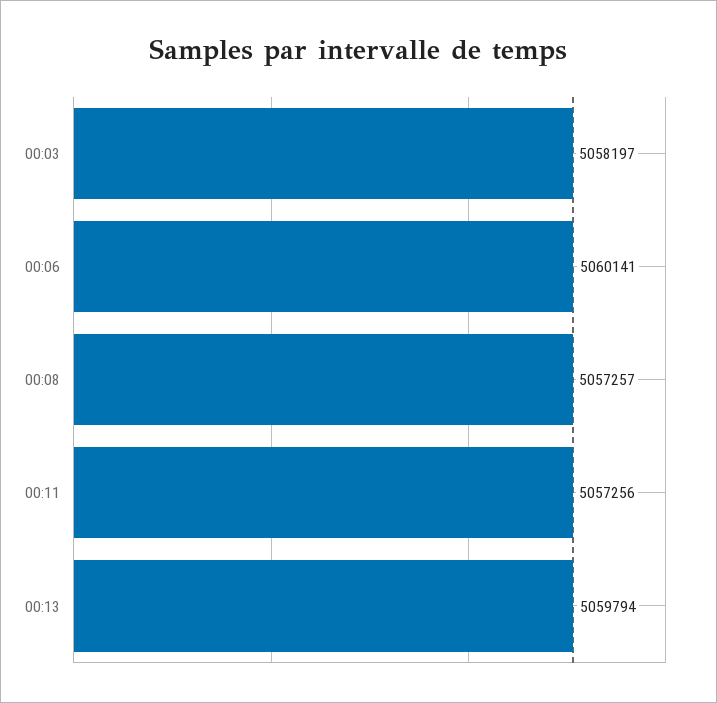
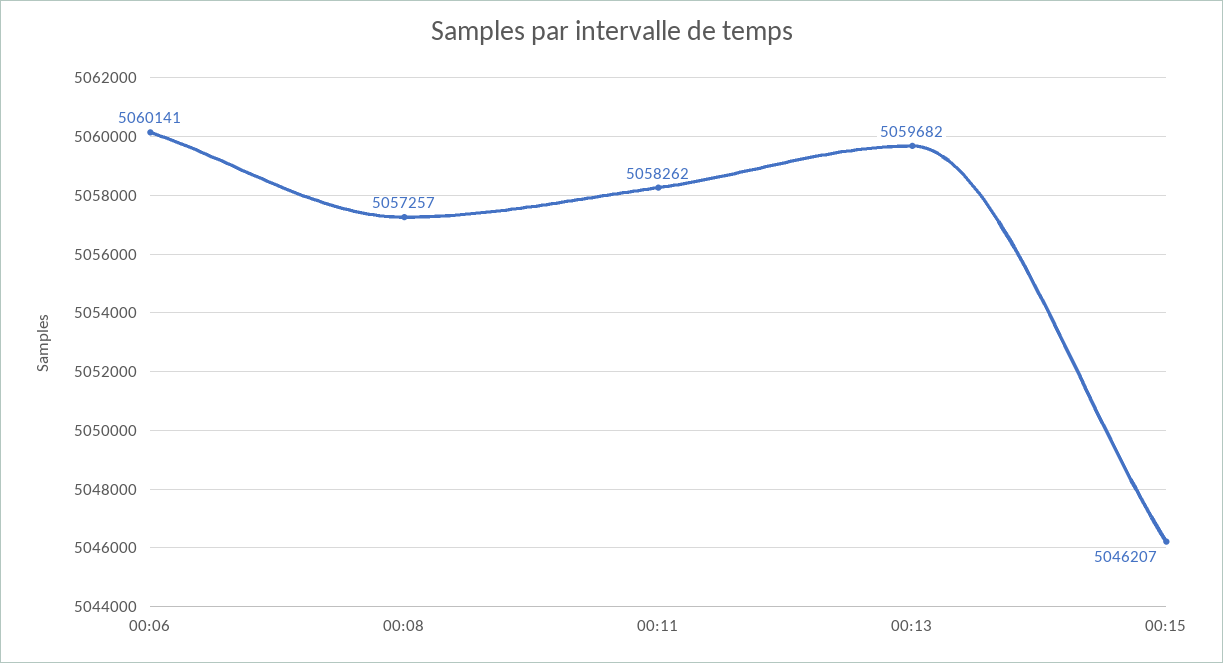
00:03: 5058197 -> none
00:11: 5057256 -> 5058262
00:13: 5059794 -> 5059682
00:15: none -> 5046207

